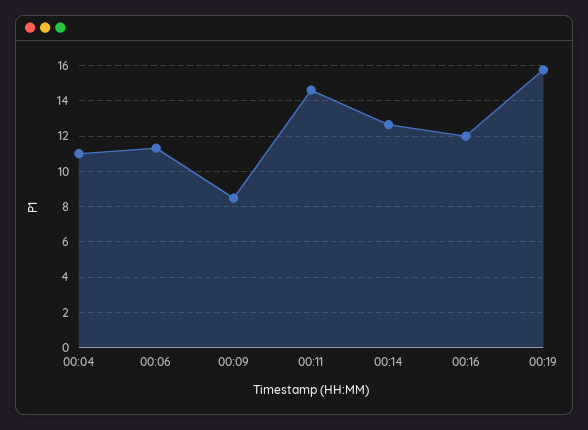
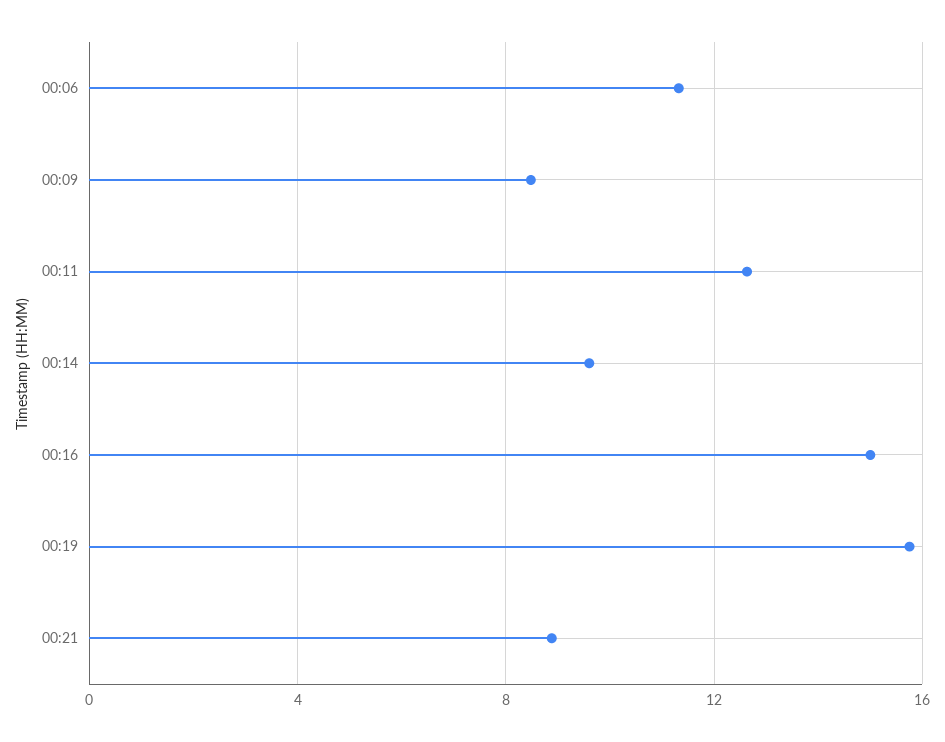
00:04: 11 -> none
00:11: 14.5 -> 12.5
00:14: 12.5 -> 9.5
00:16: 12 -> 15
00:21: none -> 9

